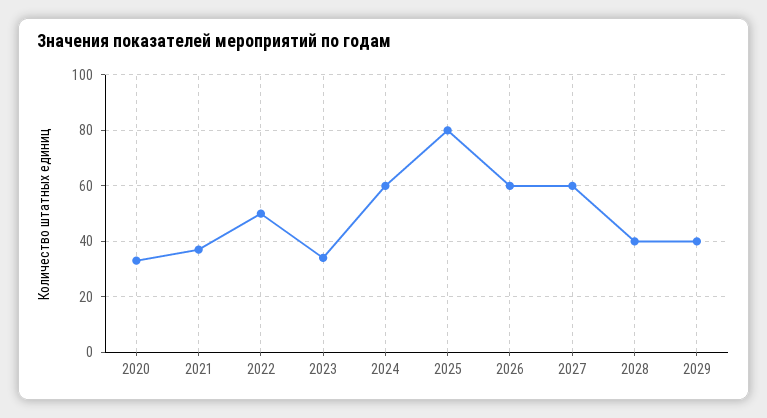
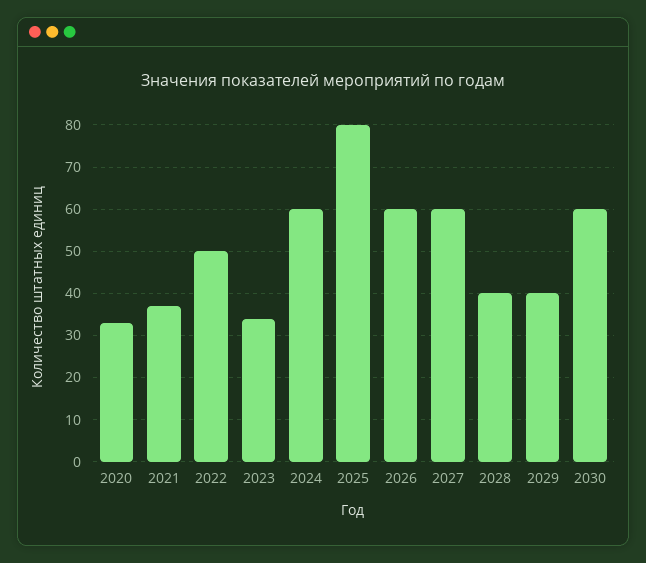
2030: none -> 60

